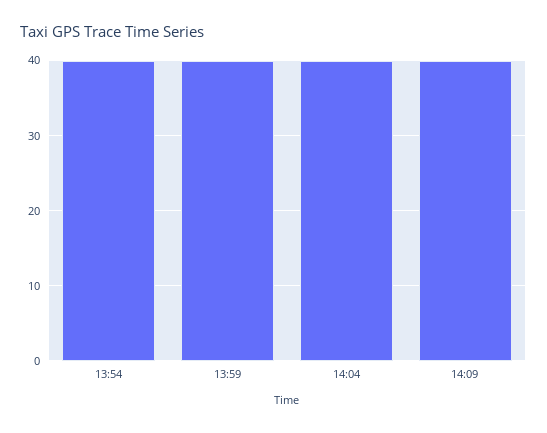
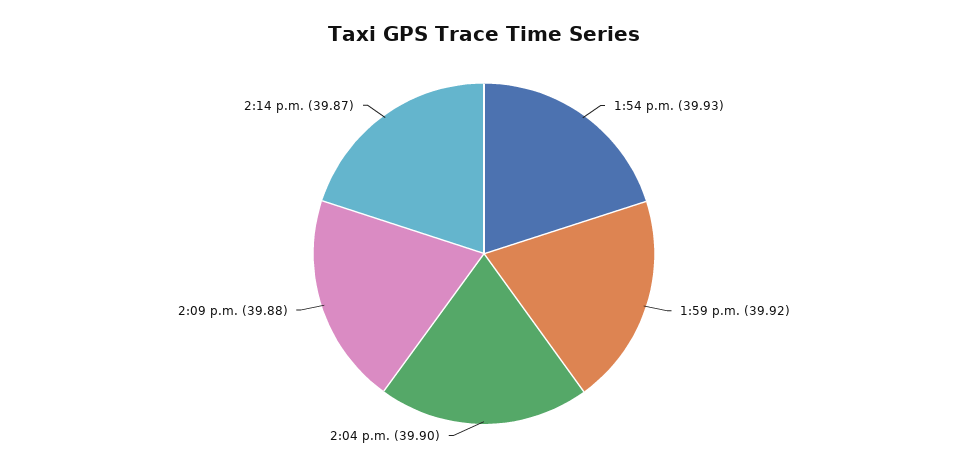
2:14 p.m.: none -> 39.87

